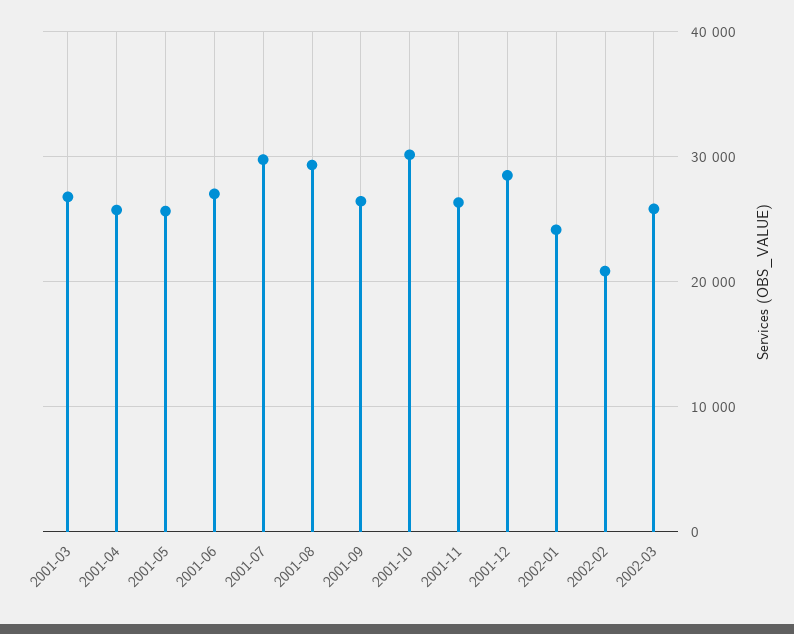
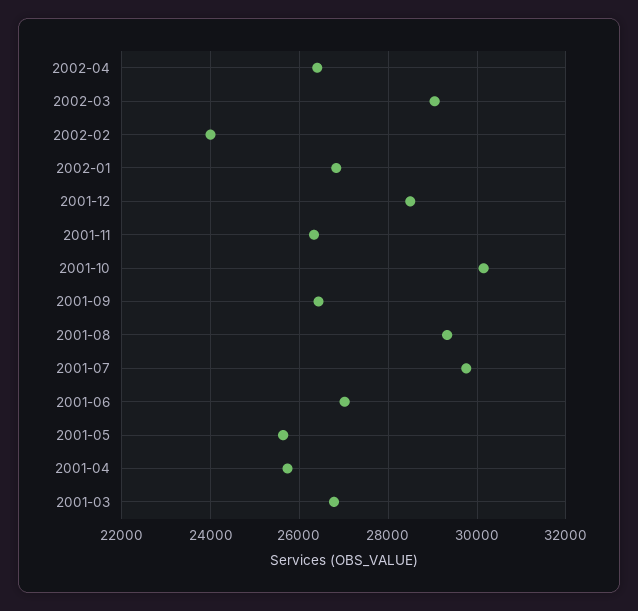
2002-01: 24000 -> 26800
2002-02: 21000 -> 24000
2002-03: 26000 -> 29000
2002-04: none -> 26400

